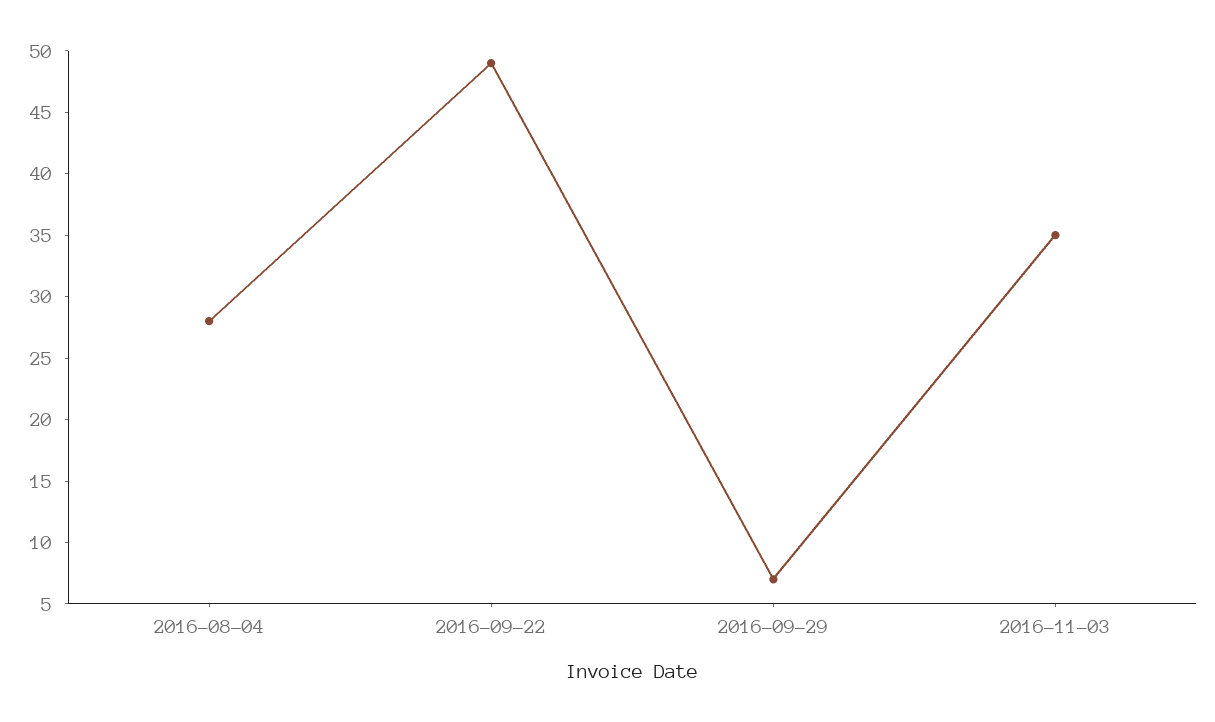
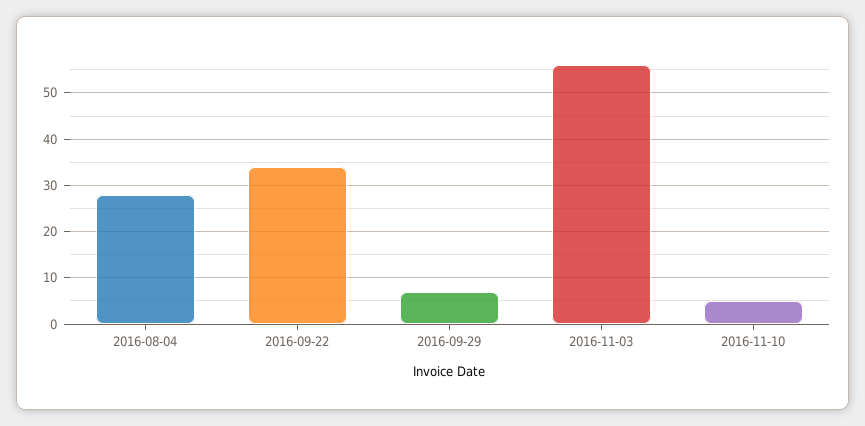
2016-09-22: 49 -> 35
2016-11-03: 35 -> 55
2016-11-10: none -> 5

